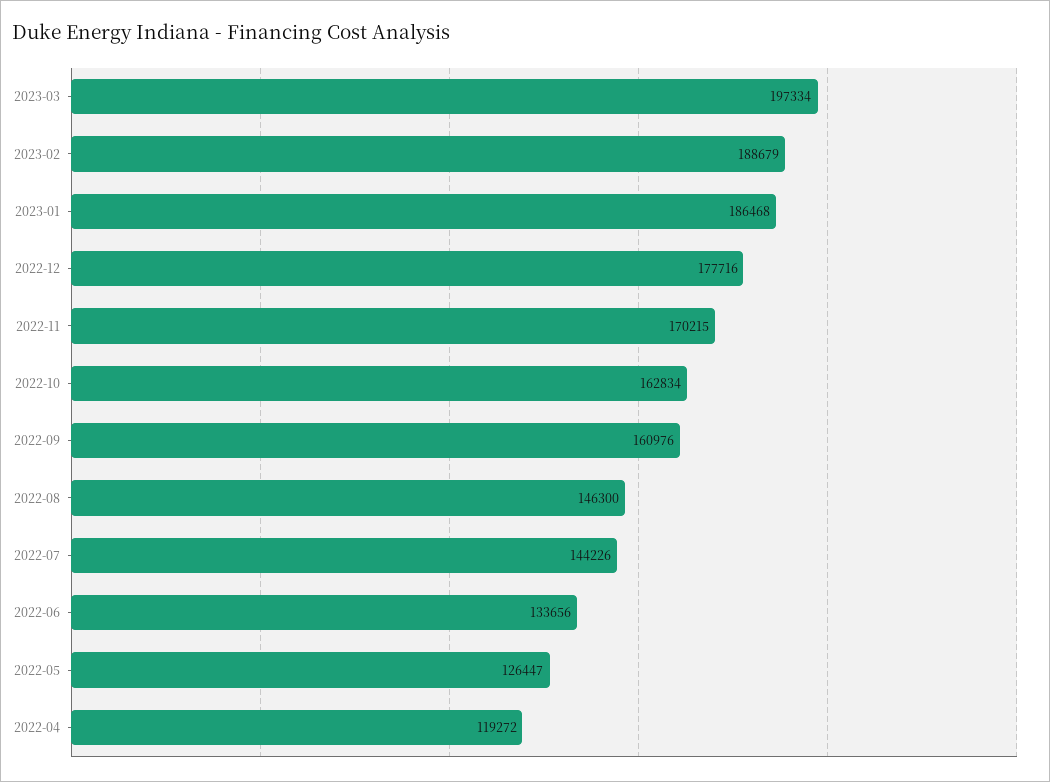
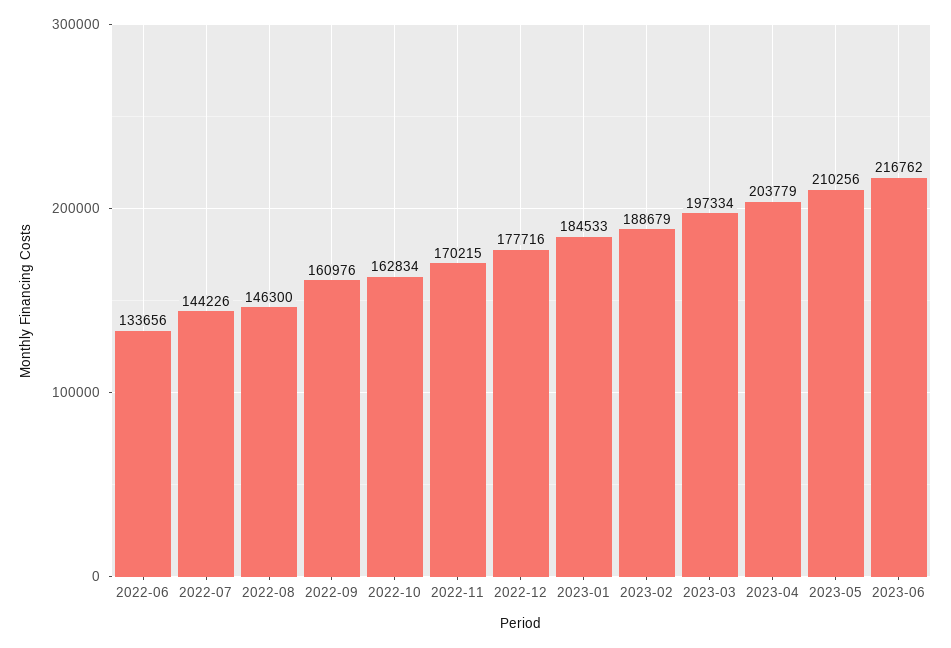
2023-01: 186468 -> 184533
2022-05: 126447 -> none
2022-04: 119272 -> none
2023-04: none -> 203779
2023-05: none -> 210256
2023-06: none -> 216762

